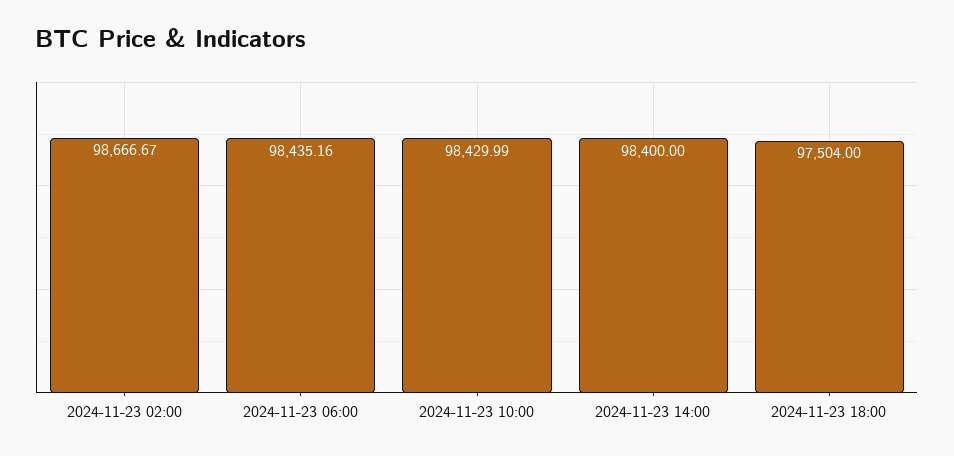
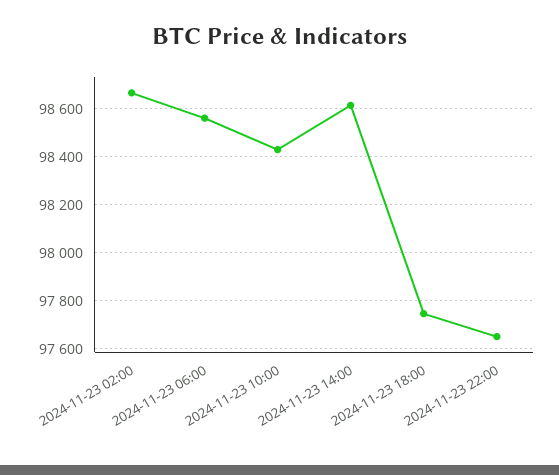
2024-11-23 06:00: 98435.16 -> 98550
2024-11-23 14:00: 98400 -> 98600
2024-11-23 18:00: 97504 -> 97750
2024-11-23 22:00: none -> 97650

